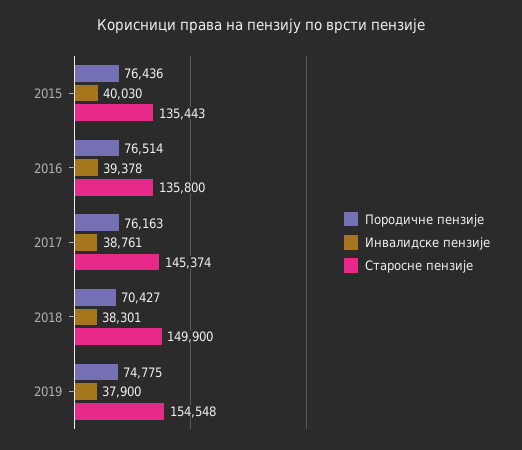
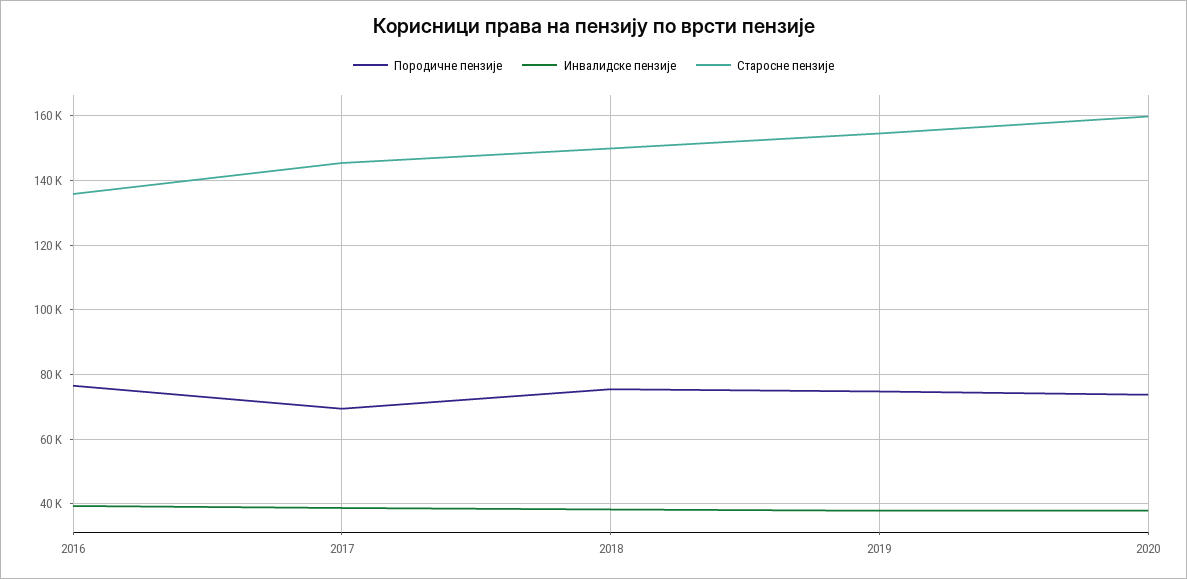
Породичне пензије, 2015: 76436 -> none
Инвалидске пензије, 2015: 40030 -> none
Старосне пензије, 2015: 135443 -> none
Породичне пензије, 2017: 76163 -> 70000
Породичне пензије, 2018: 70427 -> 76000
Породичне пензије, 2020: none -> 74000
Инвалидске пензије, 2020: none -> 38000
Старосне пензије, 2020: none -> 160000

